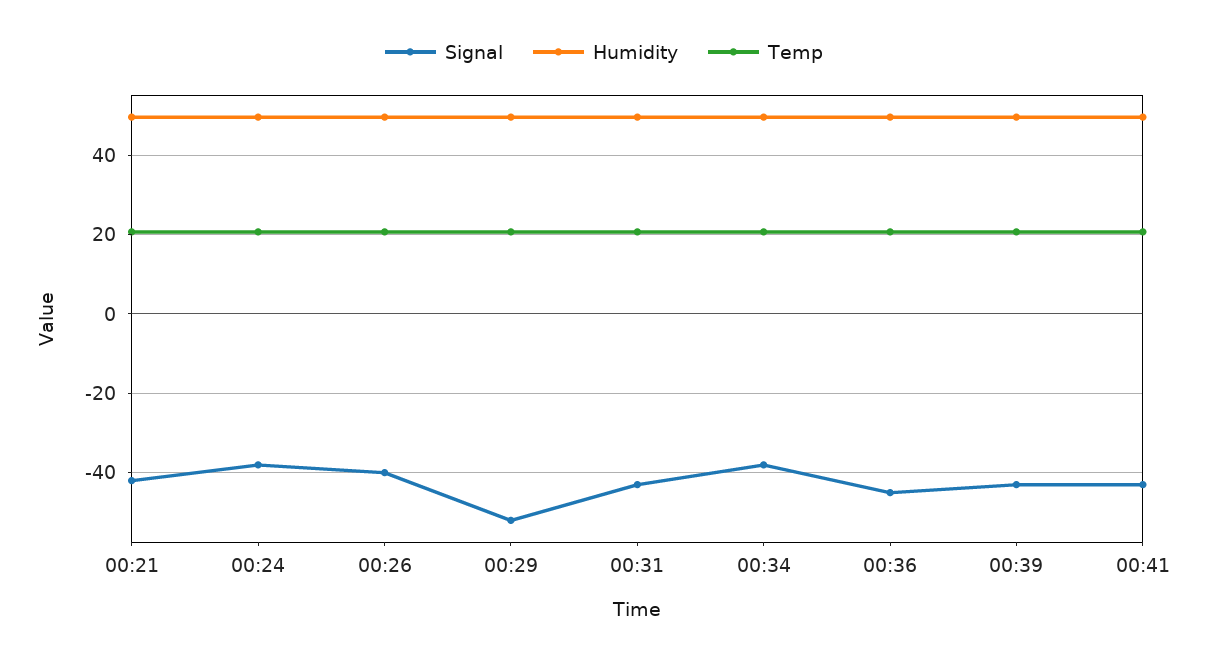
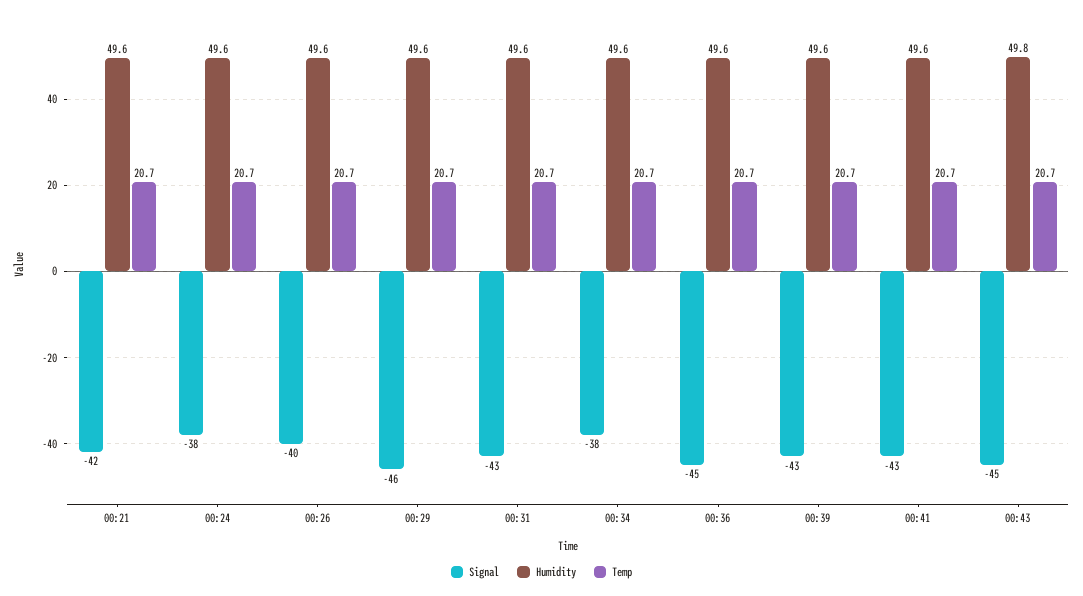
Signal, 00:29: -52 -> -46
Signal, 00:43: none -> -45
Humidity, 00:43: none -> 49.8
Temp, 00:43: none -> 20.7

